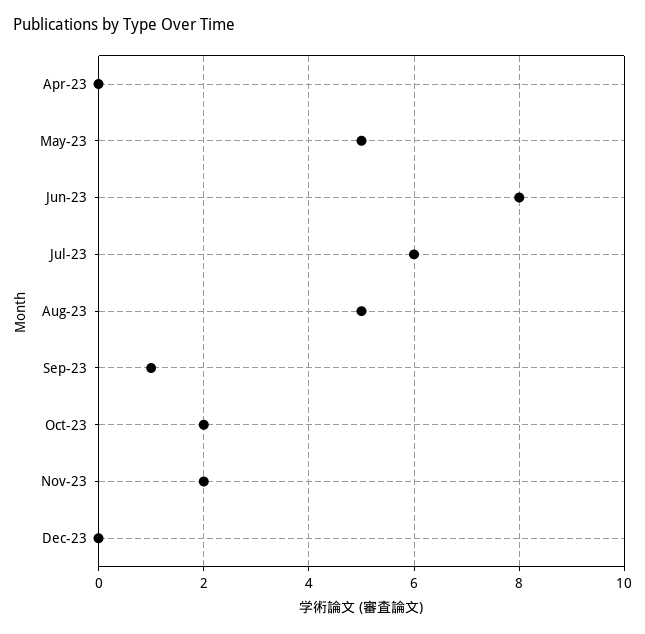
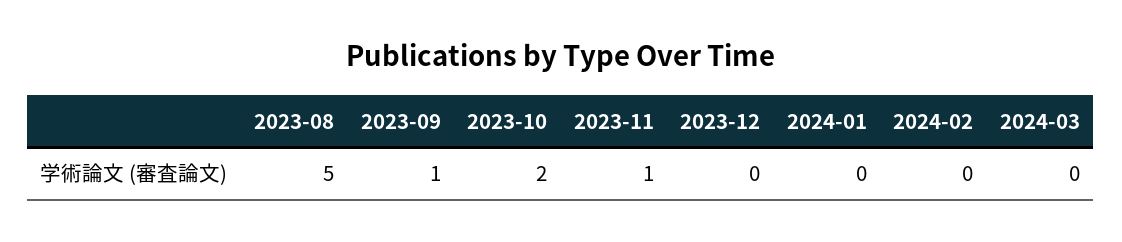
Apr-23: 0 -> none
May-23: 5 -> none
Jun-23: 8 -> none
Jul-23: 6 -> none
Nov-23: 2 -> 1
2024-01: none -> 0
2024-02: none -> 0
2024-03: none -> 0

